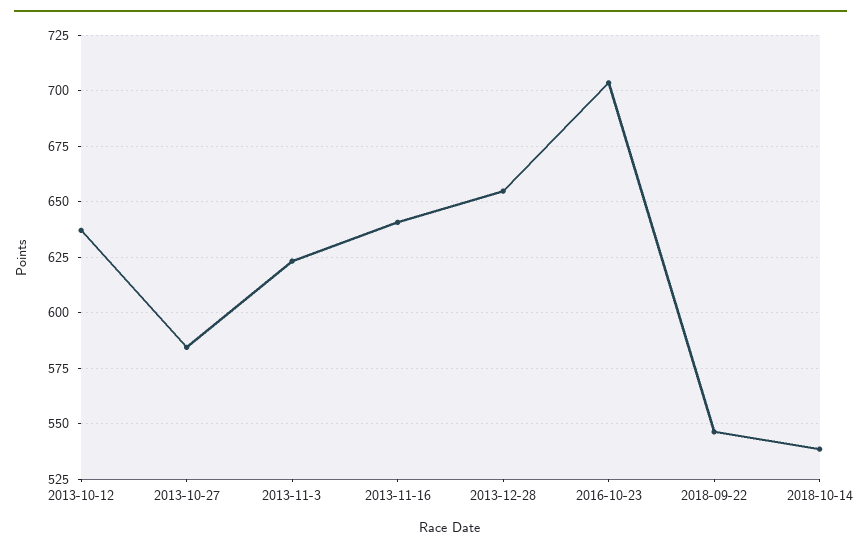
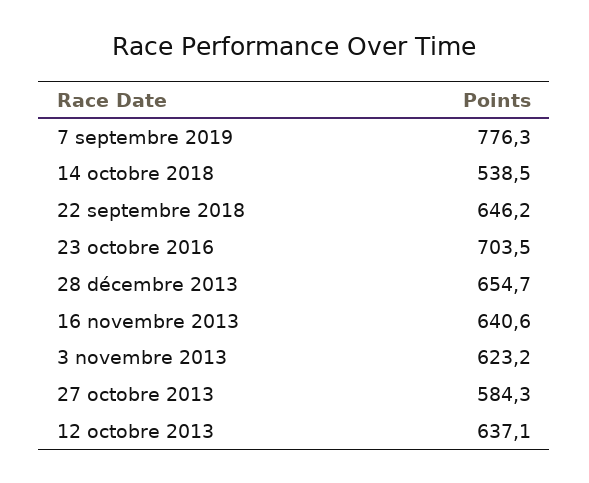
2018-09-22: 545 -> 646.2
7 septembre 2019: none -> 776.3

